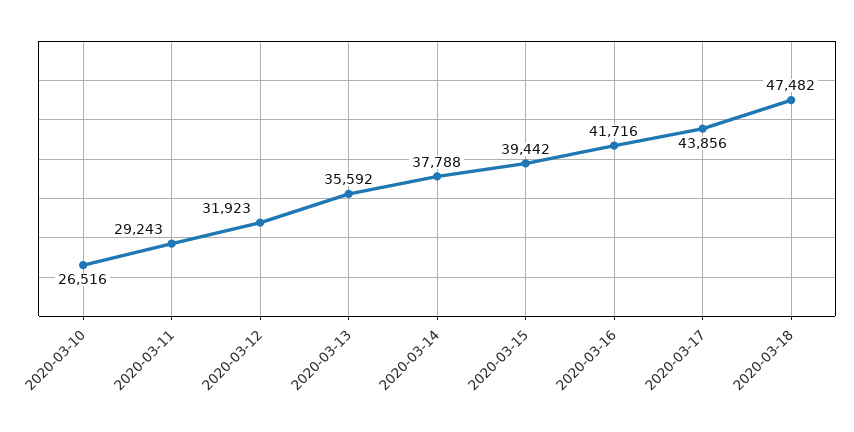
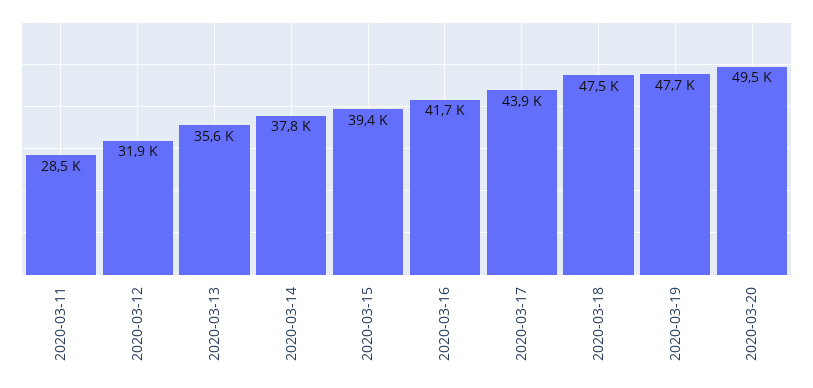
2020-03-10: 26516 -> none
2020-03-11: 29243 -> 28500
2020-03-19: none -> 47700
2020-03-20: none -> 49500

